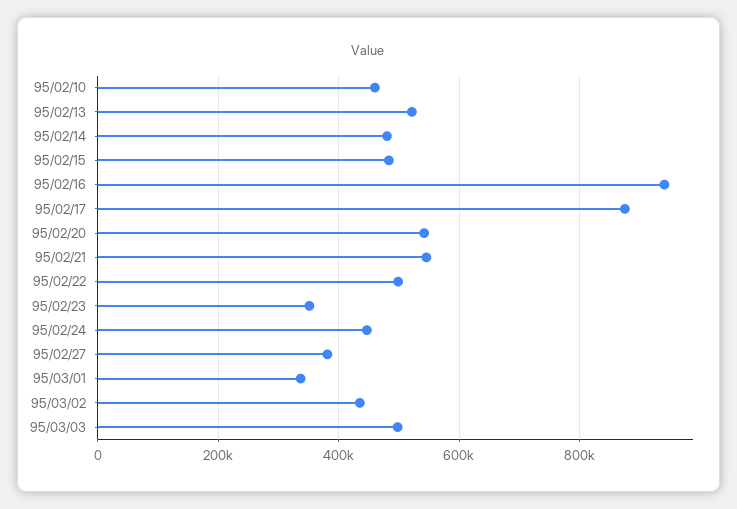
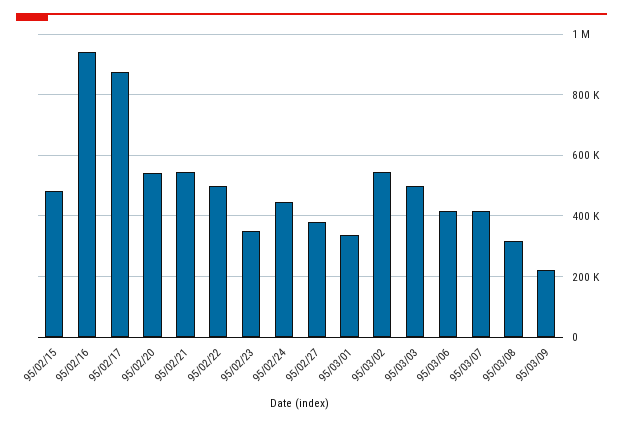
95/02/10: 460000 -> none
95/02/13: 520000 -> none
95/02/14: 480000 -> none
95/03/02: 440000 -> 540000
95/03/06: none -> 420000
95/03/07: none -> 420000
95/03/08: none -> 320000
95/03/09: none -> 220000

